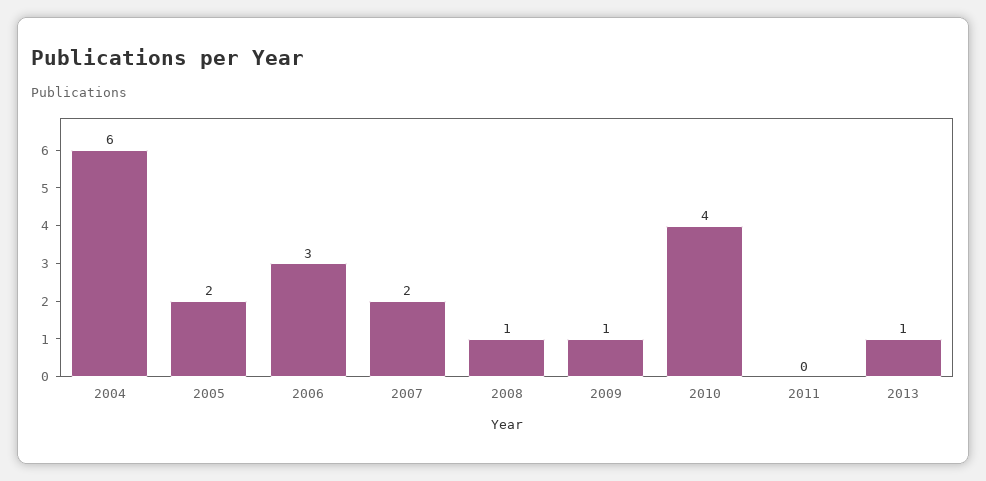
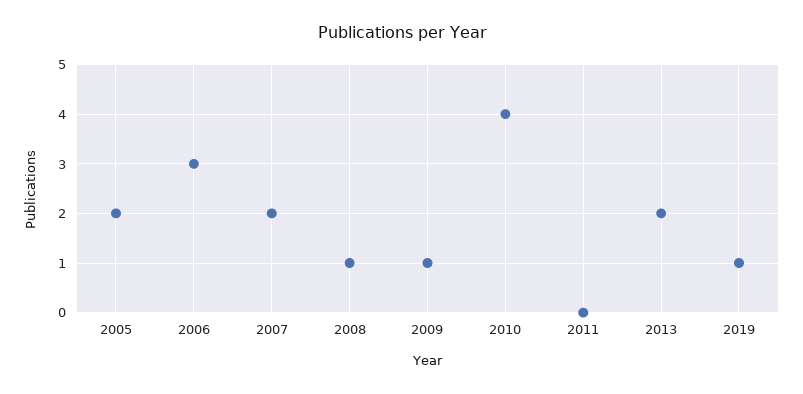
2004: 6 -> none
2013: 1 -> 2
2019: none -> 1

